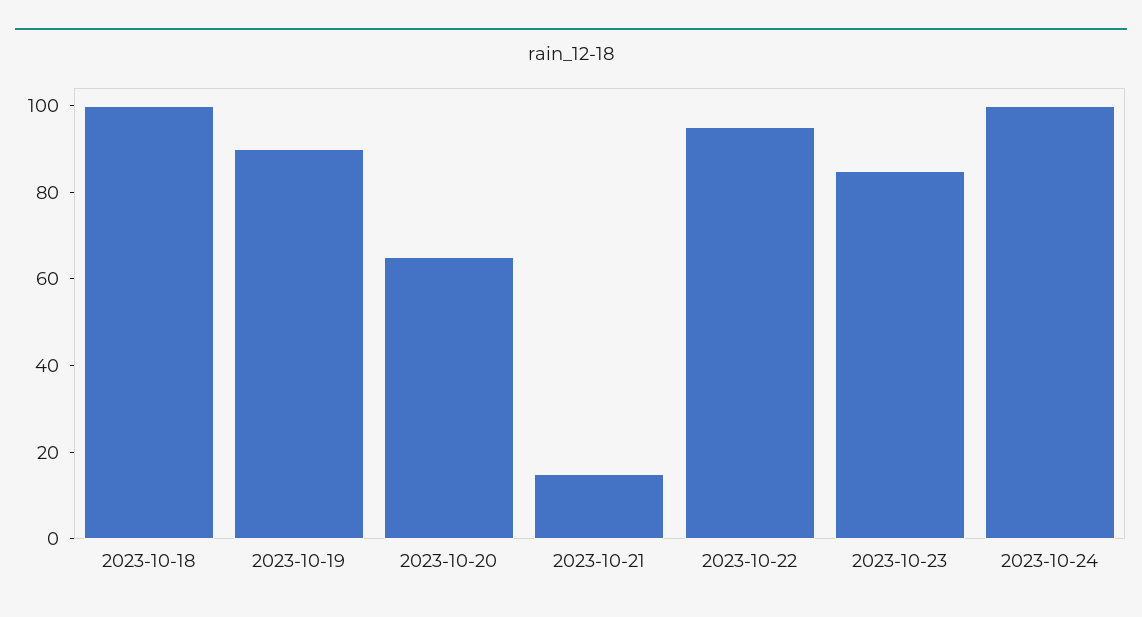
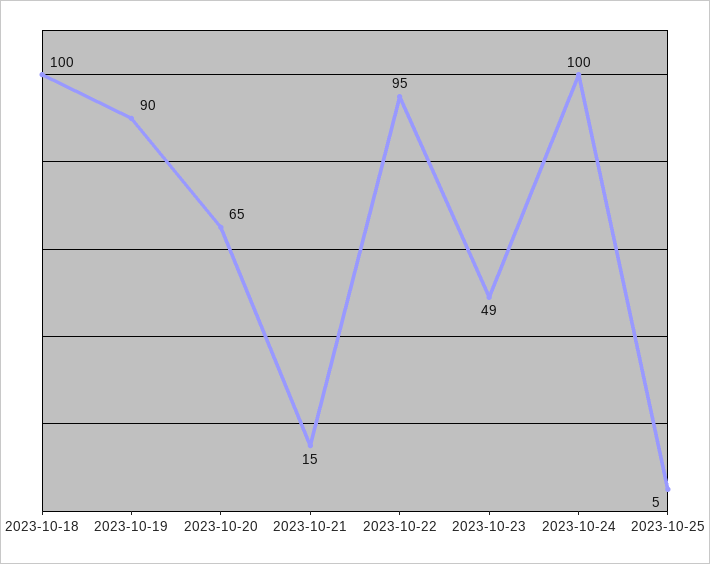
2023-10-23: 85 -> 49
2023-10-25: none -> 5

